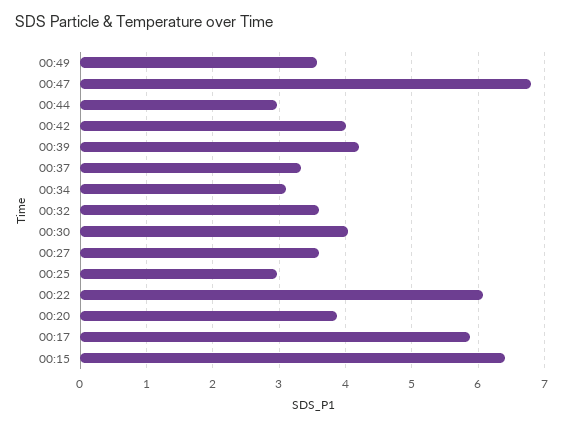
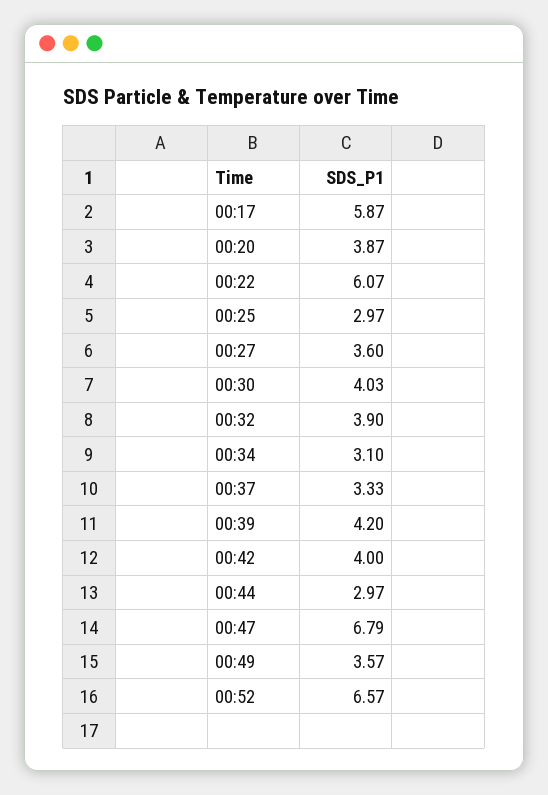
00:32: 3.6 -> 3.9
00:15: 6.4 -> none
00:52: none -> 6.57

